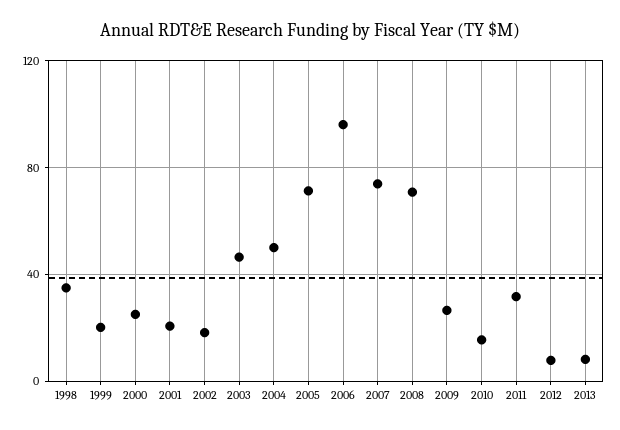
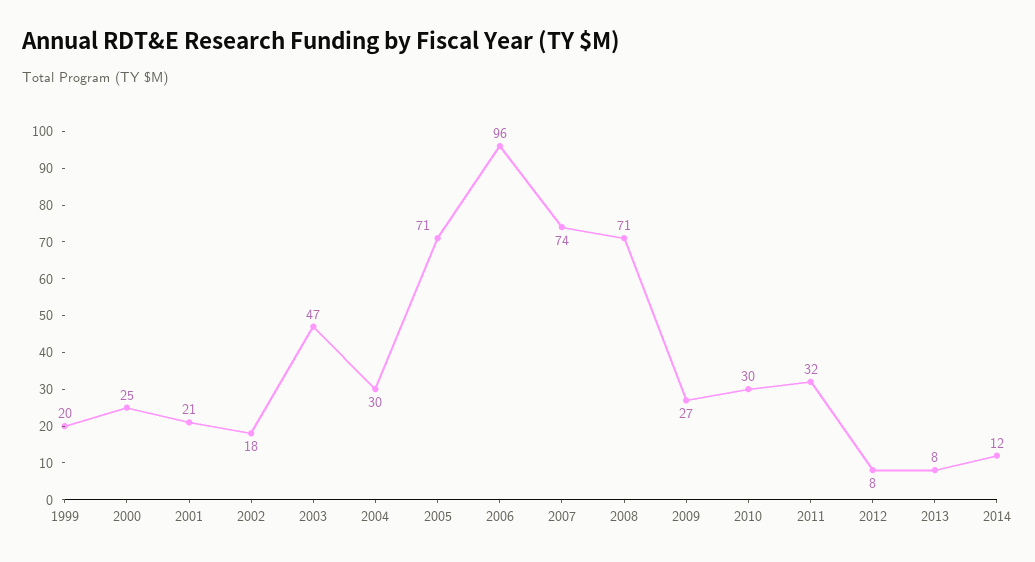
1998: 35 -> none
2004: 50 -> 30
2010: 15 -> 30
2014: none -> 12

